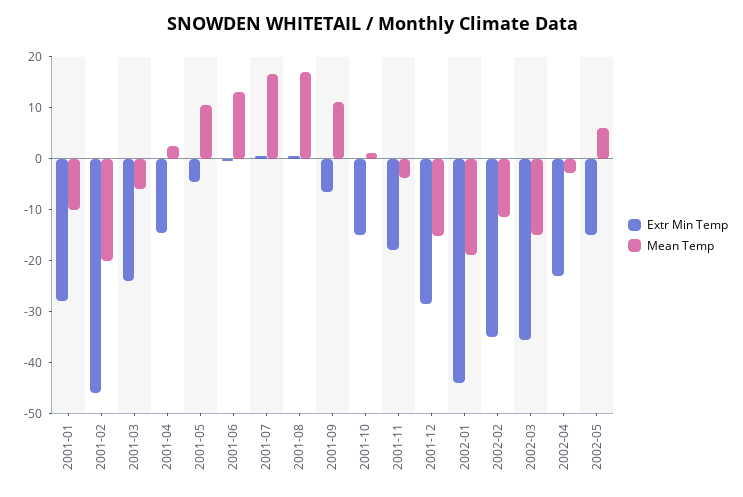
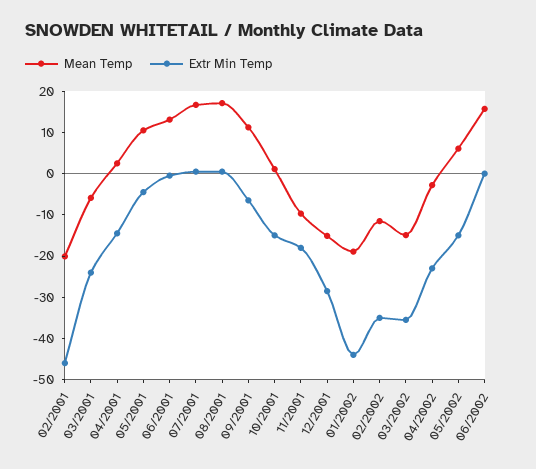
Extr Min Temp, 2001-01: -28 -> none
Mean Temp, 2001-01: -10 -> none
Mean Temp, 2001-11: -4 -> -10
Mean Temp, 06/2002: none -> 16
Extr Min Temp, 06/2002: none -> 0

